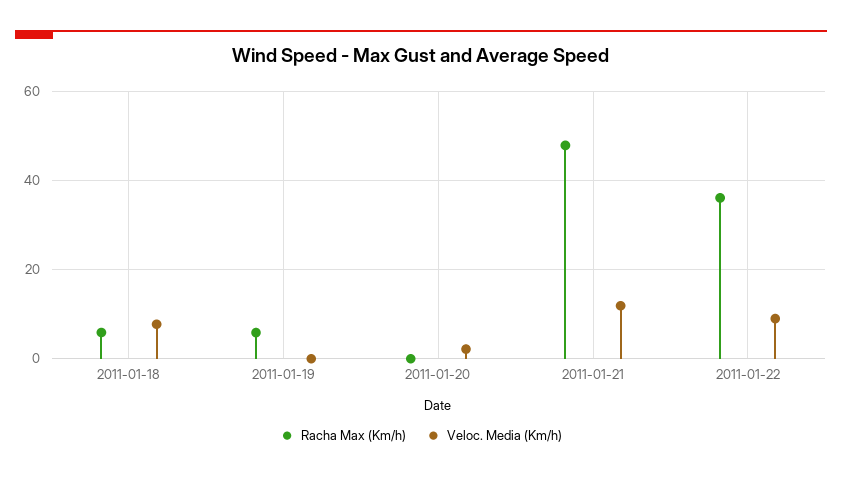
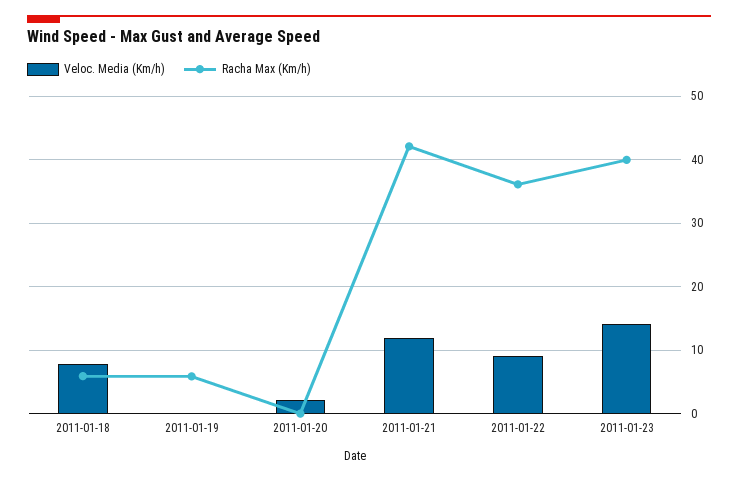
Racha Max (Km/h), 2011-01-21: 48 -> 42
Veloc. Media (Km/h), 2011-01-23: none -> 14
Racha Max (Km/h), 2011-01-23: none -> 40

